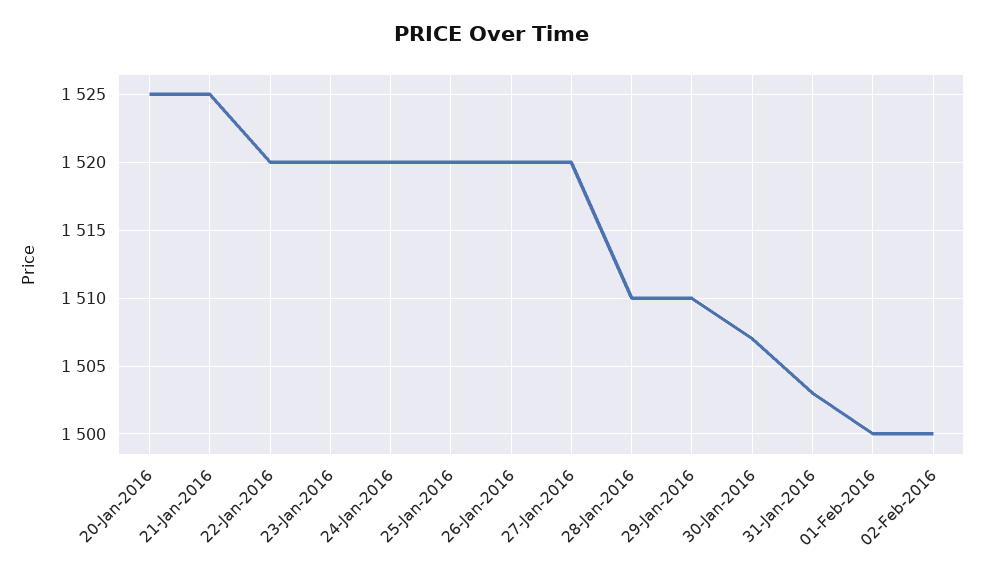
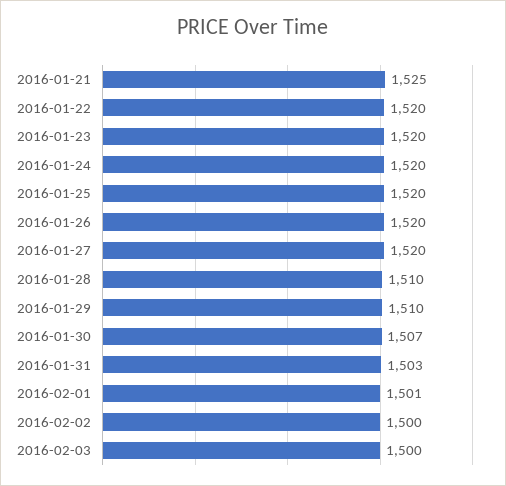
20-Jan-2016: 1525 -> none
01-Feb-2016: 1500 -> 1501
2016-02-03: none -> 1500

